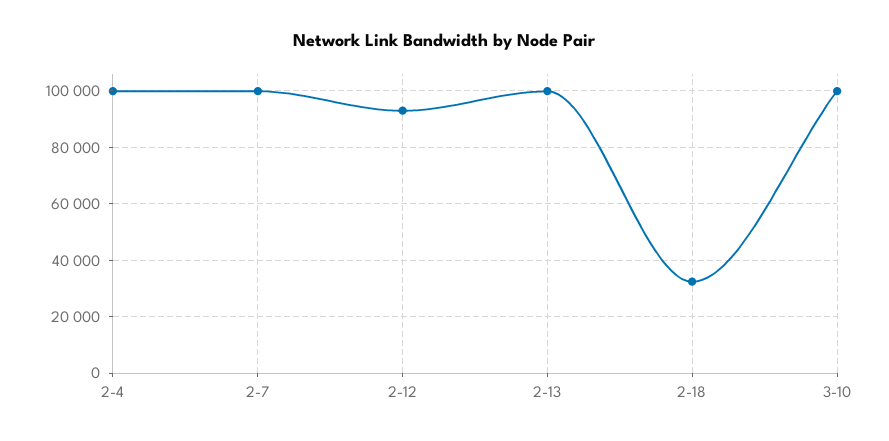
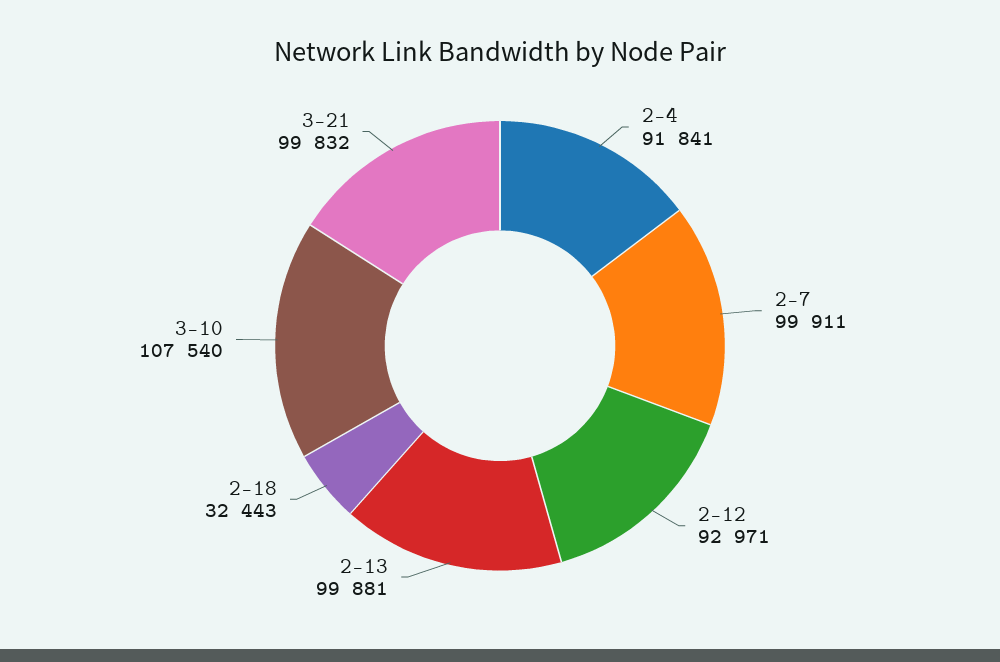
2-4: 100000 -> 91841
3-10: 100000 -> 107540
3-21: none -> 99832

